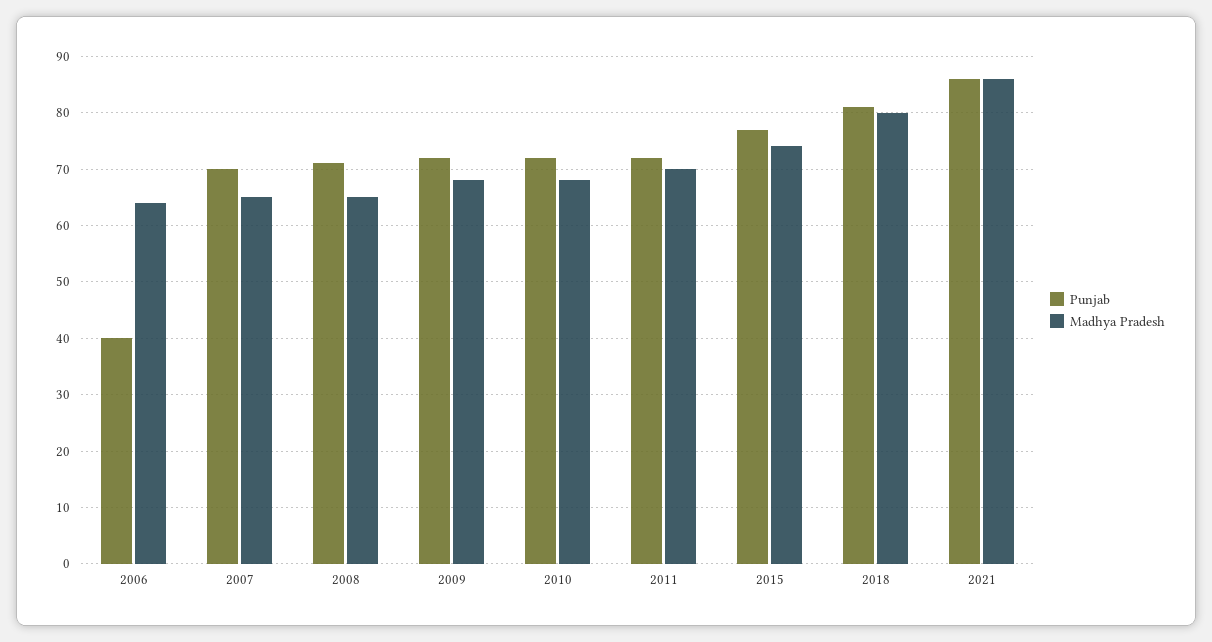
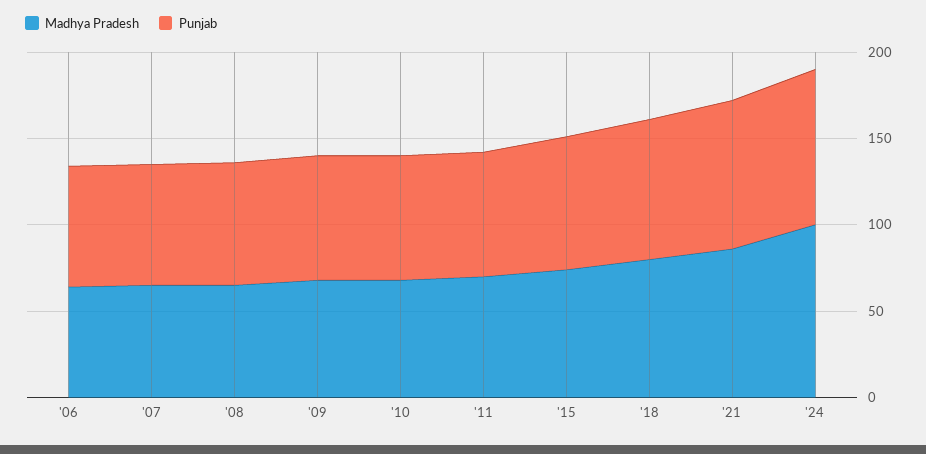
Punjab, 2006: 40 -> 70
Madhya Pradesh, '24: none -> 100
Punjab, '24: none -> 90

